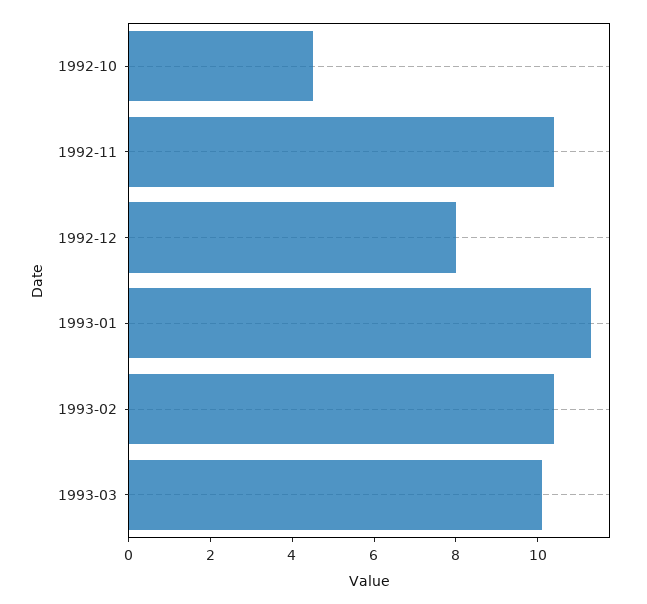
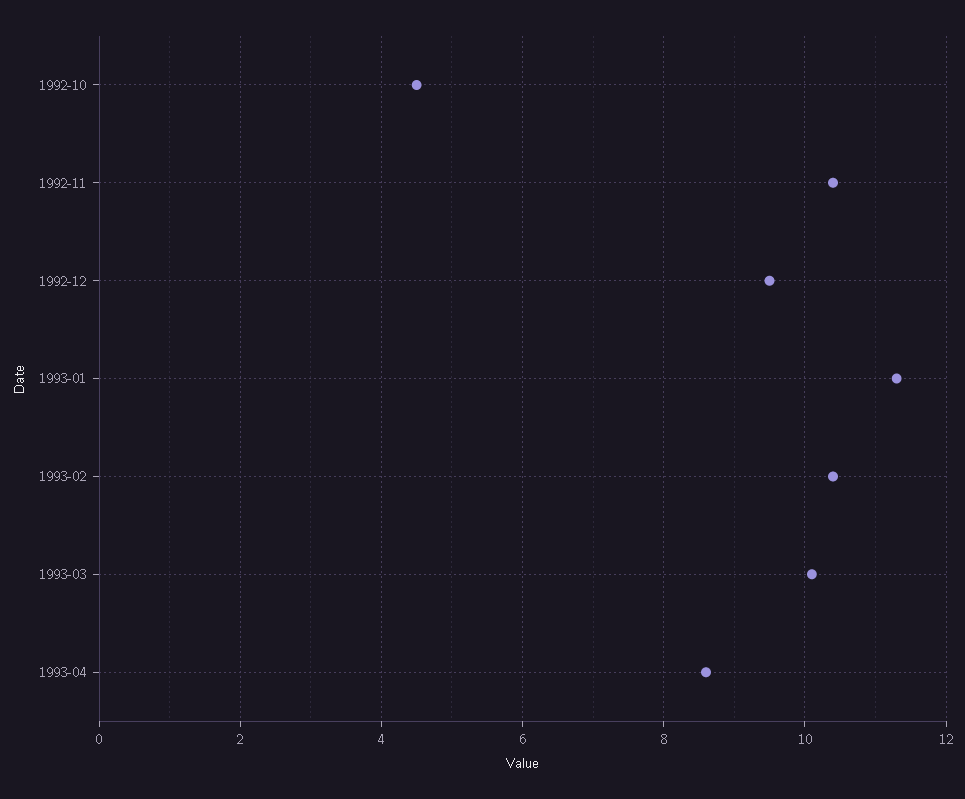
1992-12: 8 -> 9.5
1993-04: none -> 8.5

